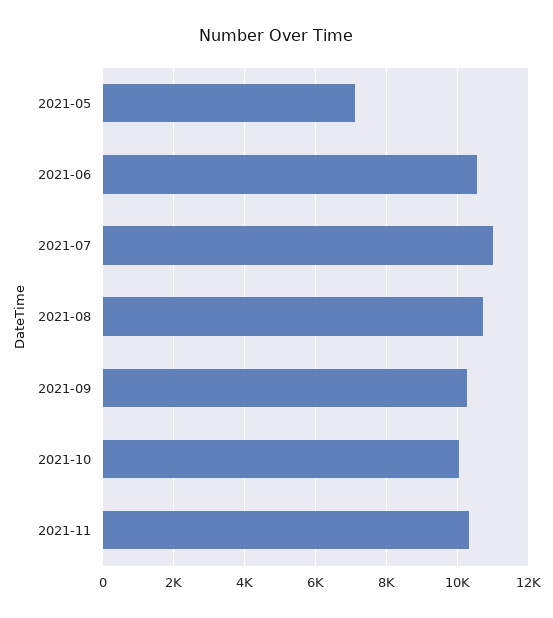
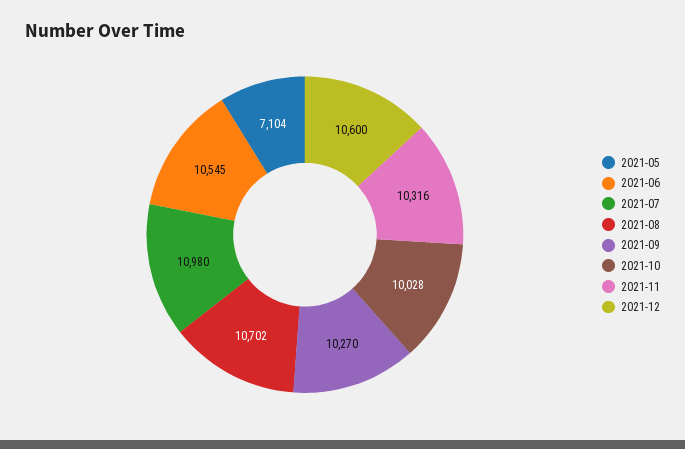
2021-12: none -> 10600

